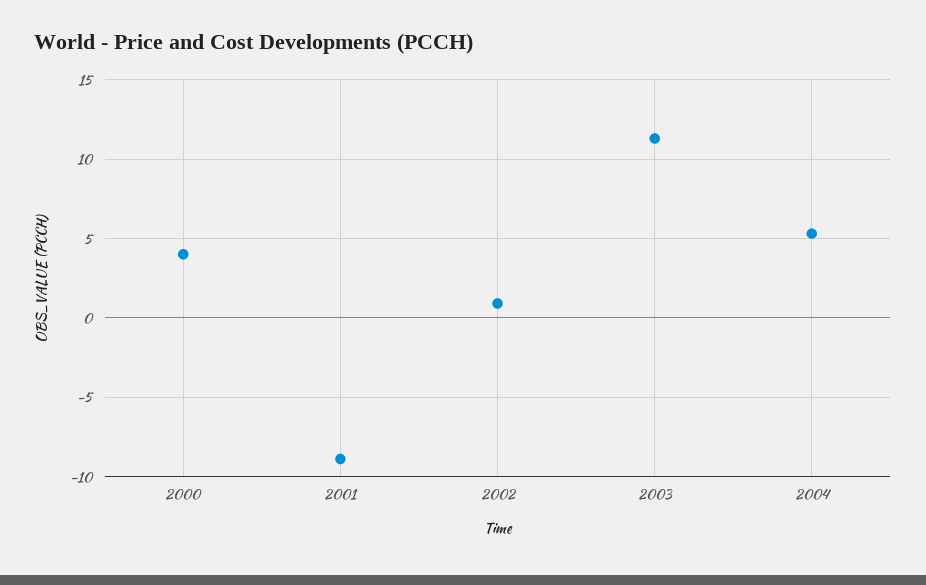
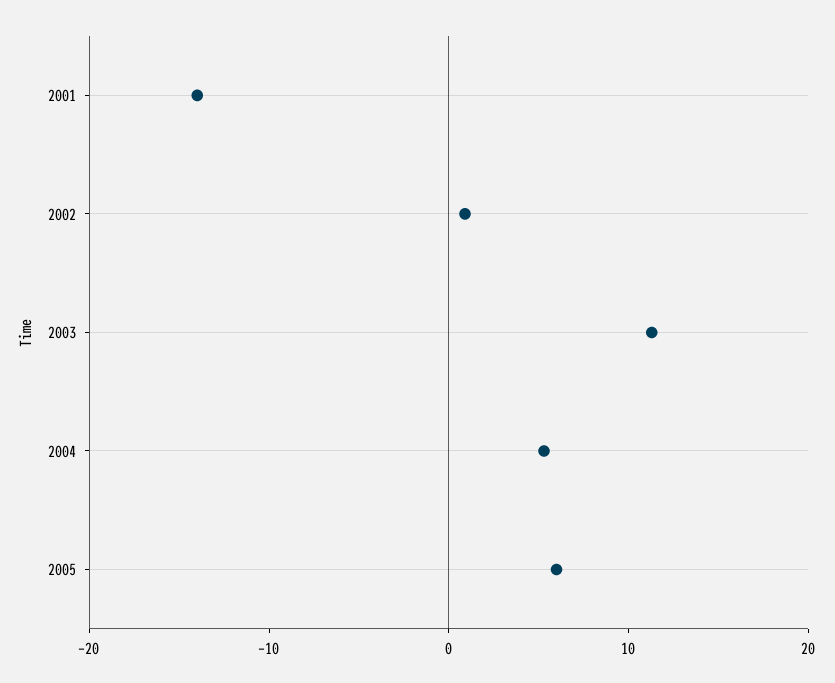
2000: 4 -> none
2001: -9 -> -14
2005: none -> 6

